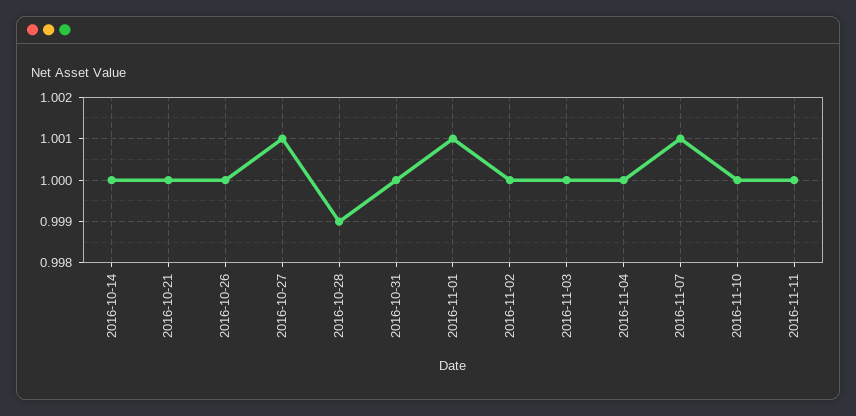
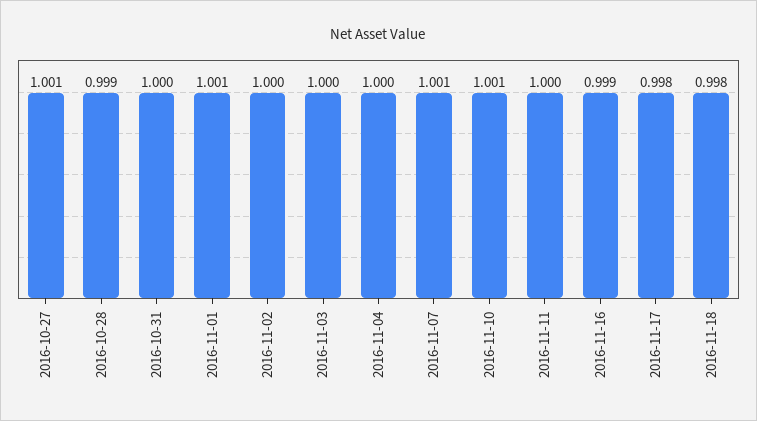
2016-10-14: 1 -> none
2016-10-21: 1 -> none
2016-10-26: 1 -> none
2016-11-10: 1 -> 1.001
2016-11-16: none -> 0.999
2016-11-17: none -> 0.998
2016-11-18: none -> 0.998

